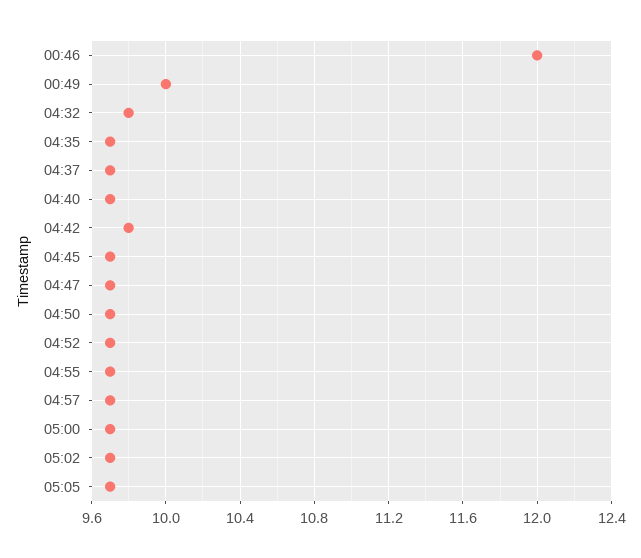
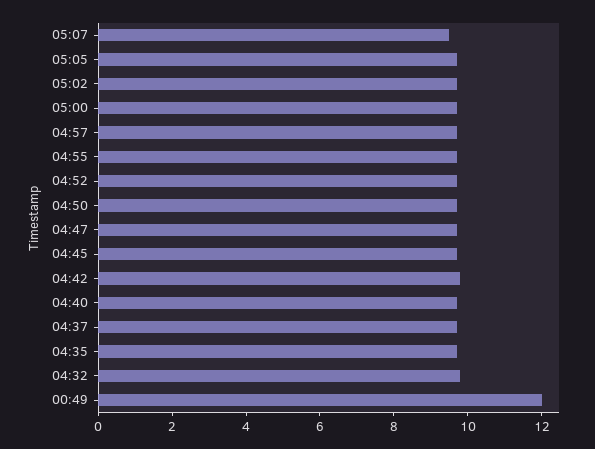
00:46: 12 -> none
00:49: 10 -> 12
05:07: none -> 9.5

